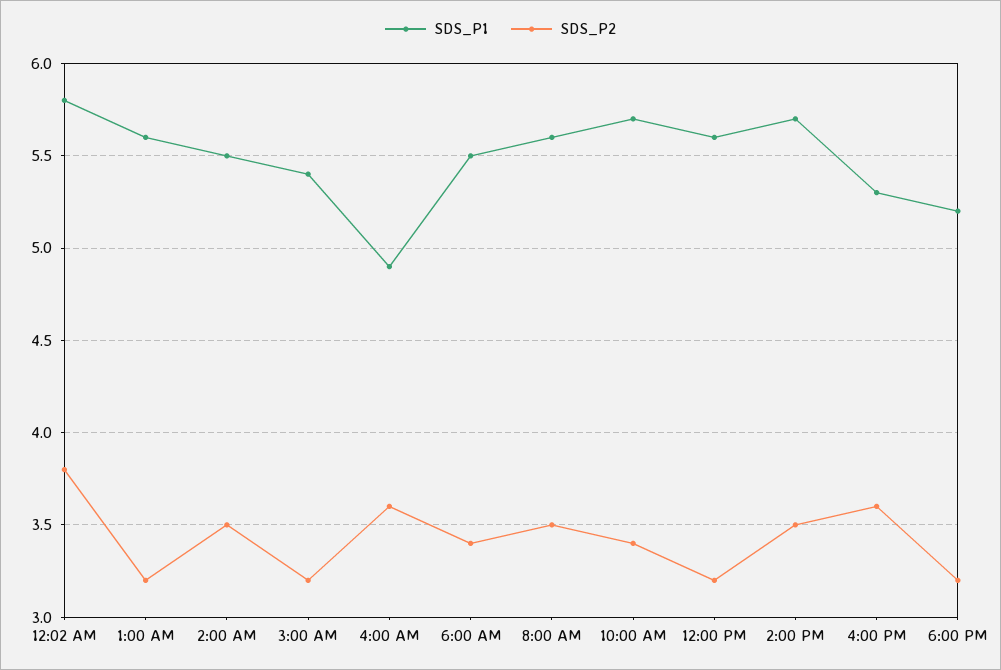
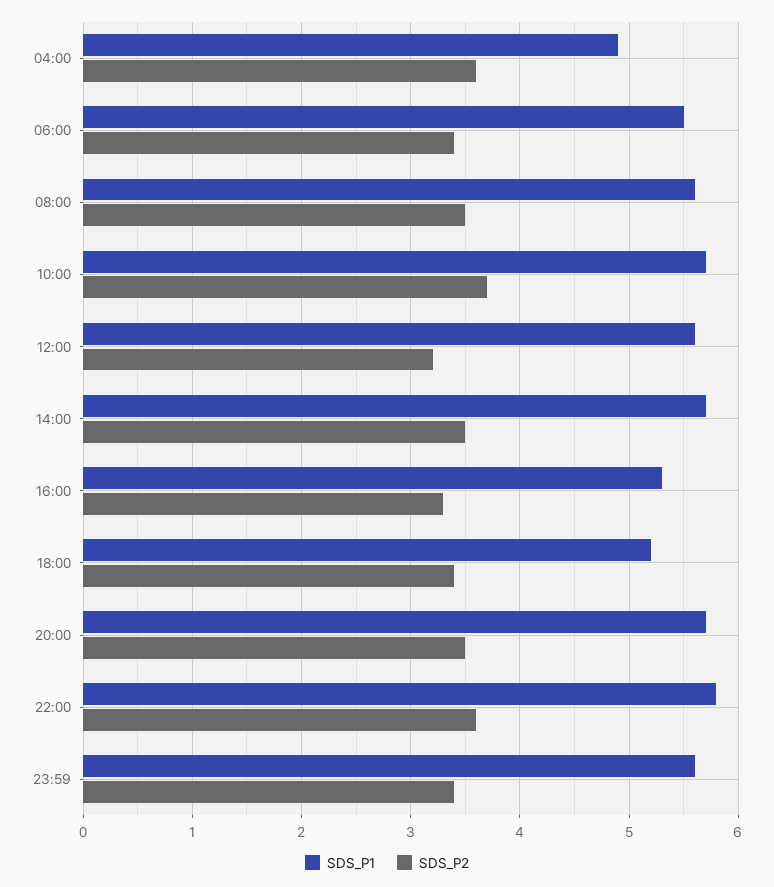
SDS_P1, 12:02 AM: 5.8 -> none
SDS_P2, 12:02 AM: 3.8 -> none
SDS_P1, 1:00 AM: 5.6 -> none
SDS_P2, 1:00 AM: 3.2 -> none
SDS_P1, 2:00 AM: 5.5 -> none
SDS_P2, 2:00 AM: 3.5 -> none
SDS_P1, 3:00 AM: 5.4 -> none
SDS_P2, 3:00 AM: 3.2 -> none
SDS_P2, 10:00 AM: 3.4 -> 3.7
SDS_P2, 4:00 PM: 3.6 -> 3.3
SDS_P2, 6:00 PM: 3.2 -> 3.4
SDS_P1, 20:00: none -> 5.7
SDS_P2, 20:00: none -> 3.5
SDS_P1, 22:00: none -> 5.8
SDS_P2, 22:00: none -> 3.6
SDS_P1, 23:59: none -> 5.6
SDS_P2, 23:59: none -> 3.4

